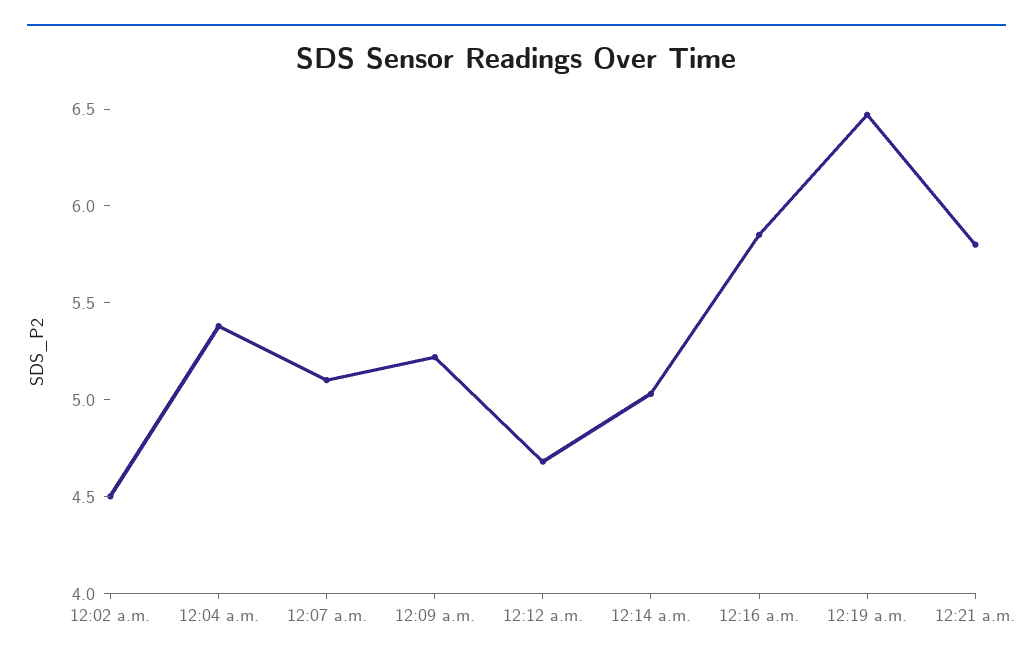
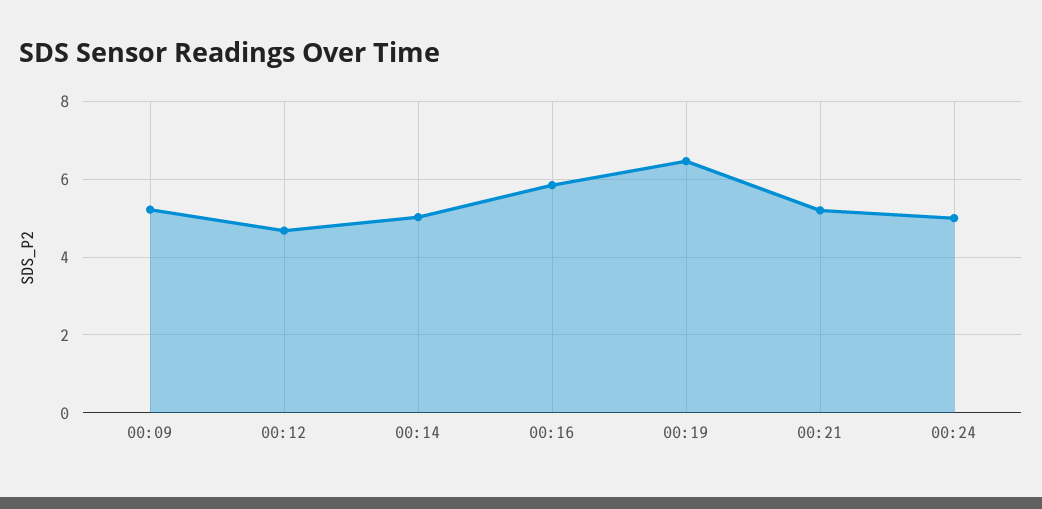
12:02 a.m.: 4.5 -> none
12:04 a.m.: 5.4 -> none
12:07 a.m.: 5.1 -> none
12:21 a.m.: 5.8 -> 5.2
00:24: none -> 5

